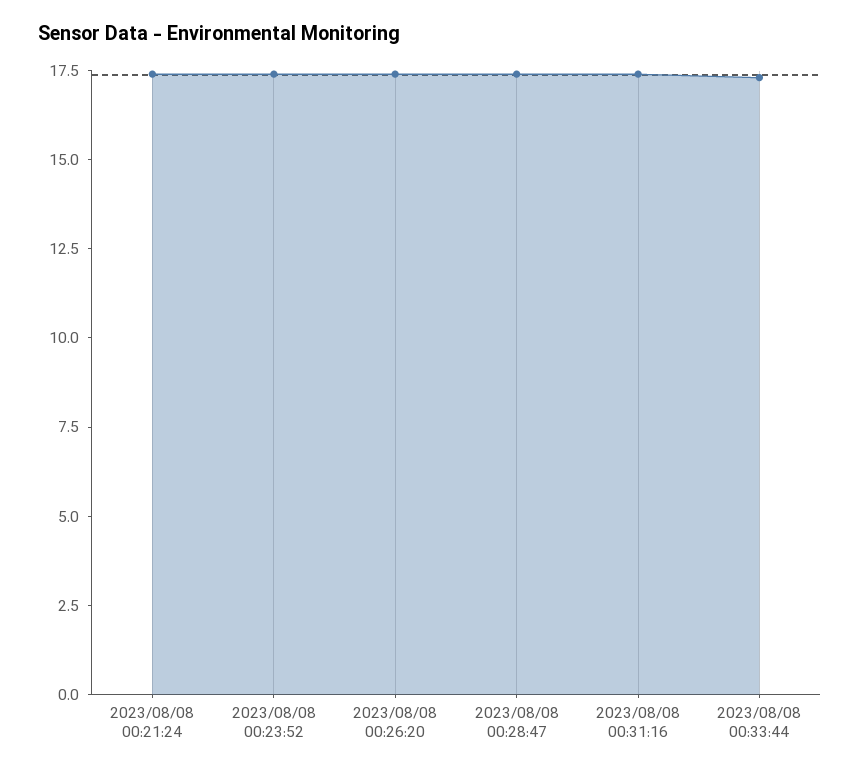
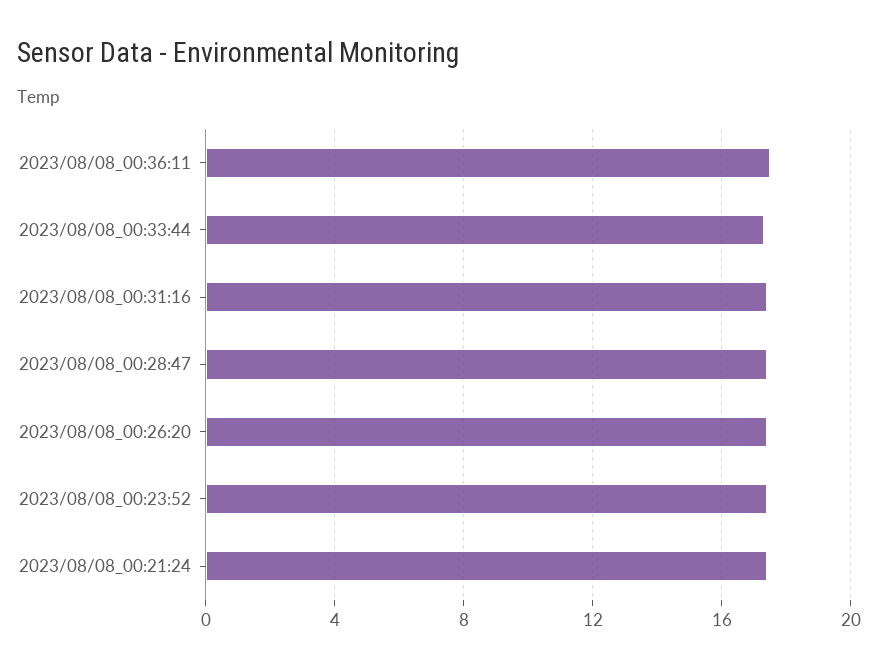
2023/08/08_00:36:11: none -> 17.5

